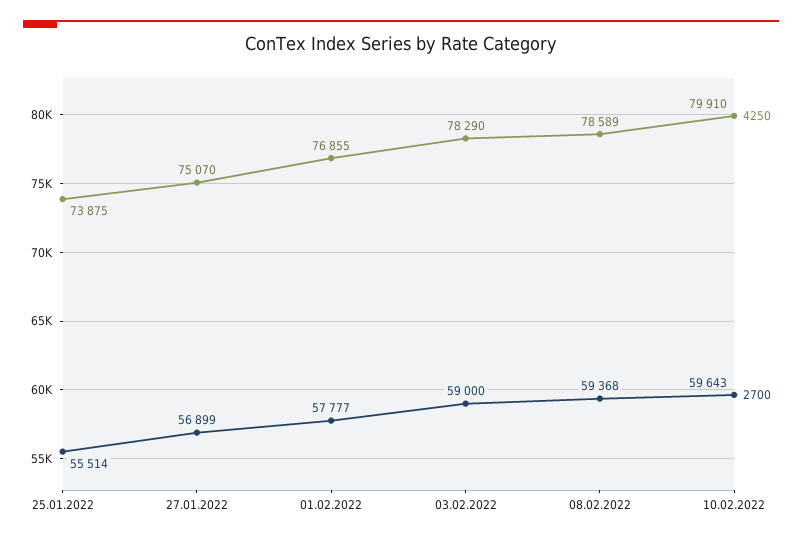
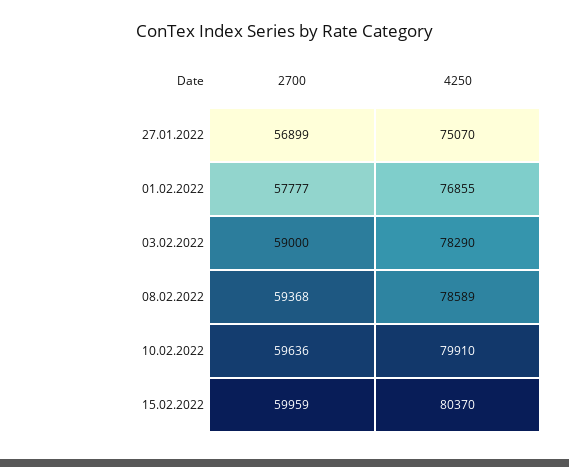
4250, 25.01.2022: 73875 -> none
2700, 25.01.2022: 55514 -> none
2700, 10.02.2022: 59643 -> 59636
2700, 15.02.2022: none -> 59959
4250, 15.02.2022: none -> 80370

